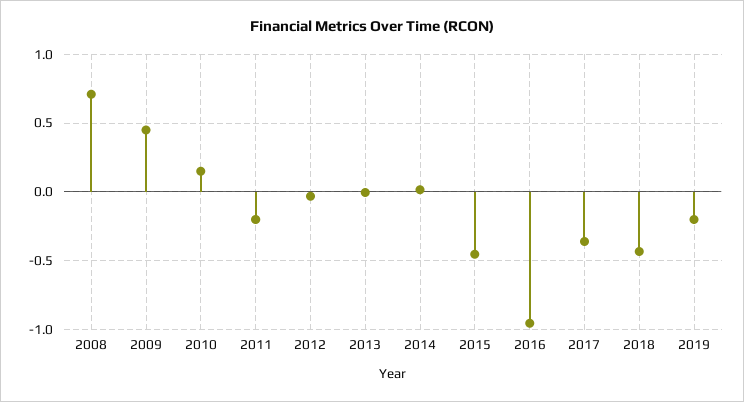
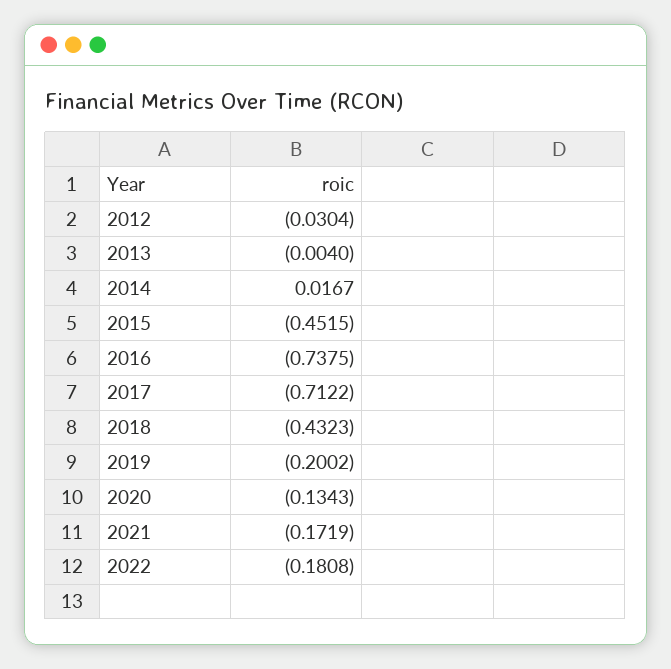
2008: 0.7 -> none
2009: 0.45 -> none
2010: 0.15 -> none
2011: -0.2 -> none
2016: -0.95 -> -0.7375
2017: -0.35 -> -0.7122
2020: none -> -0.1343
2021: none -> -0.1719
2022: none -> -0.1808

